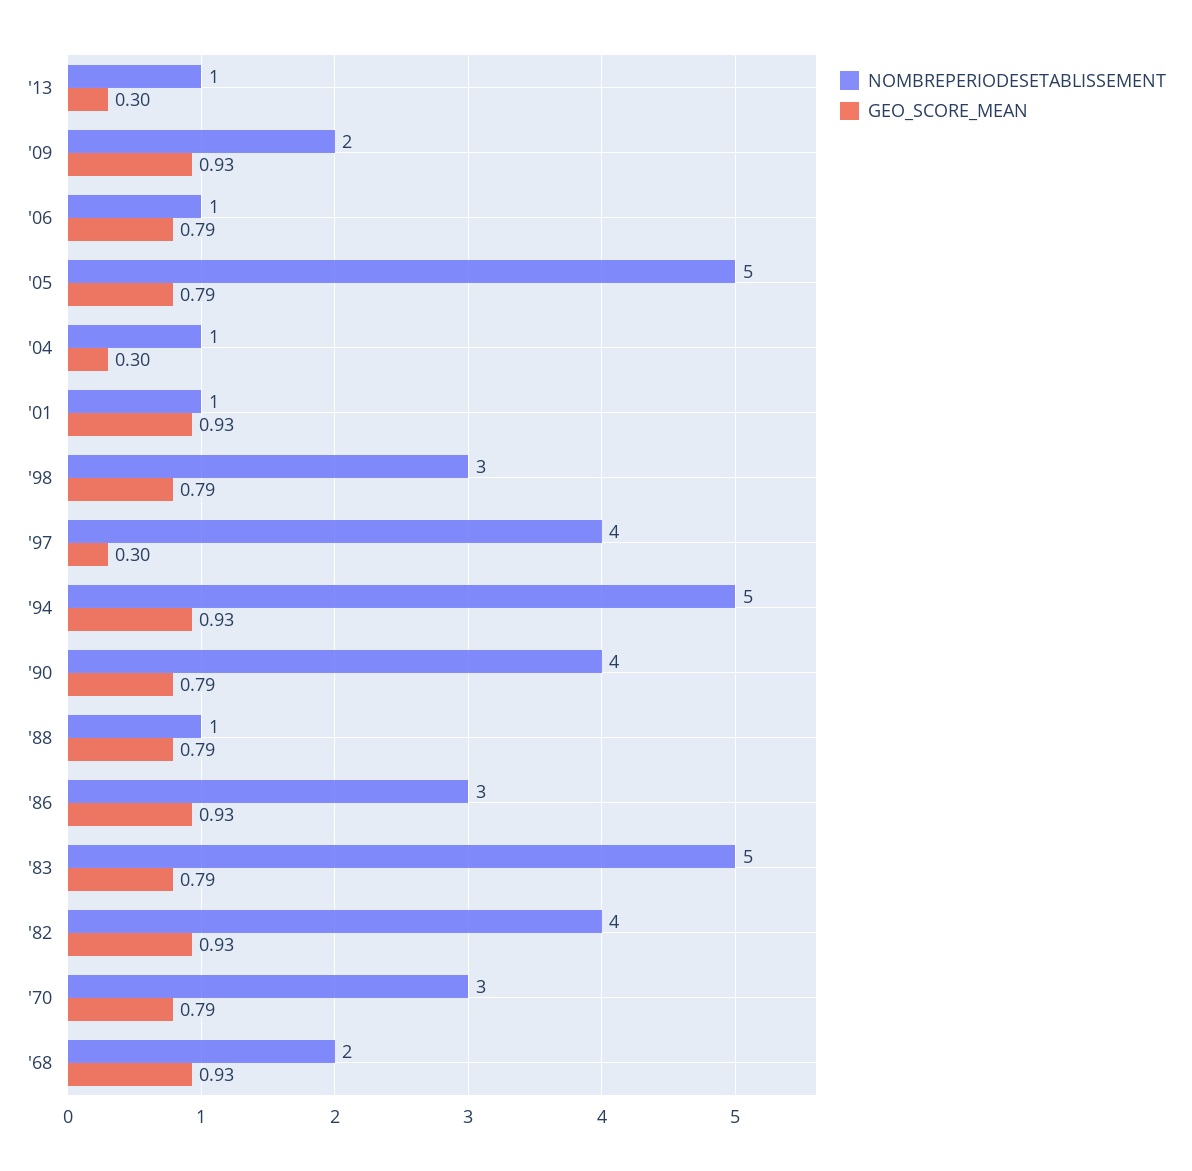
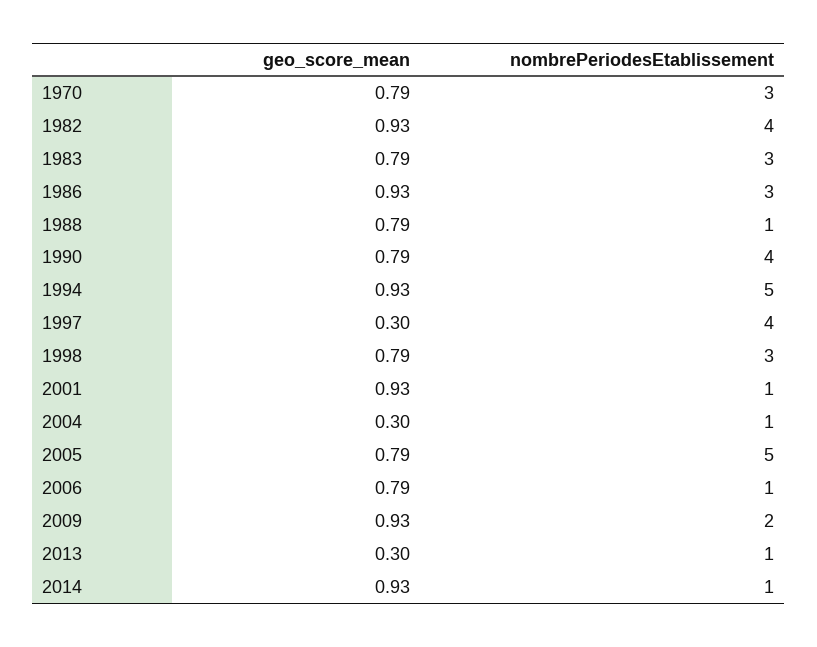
NOMBREPERIODESETABLISSEMENT, '83: 5 -> 3
NOMBREPERIODESETABLISSEMENT, '68: 2 -> none
GEO_SCORE_MEAN, '68: 0.93 -> none
GEO_SCORE_MEAN, 2014: none -> 0.93
NOMBREPERIODESETABLISSEMENT, 2014: none -> 1

